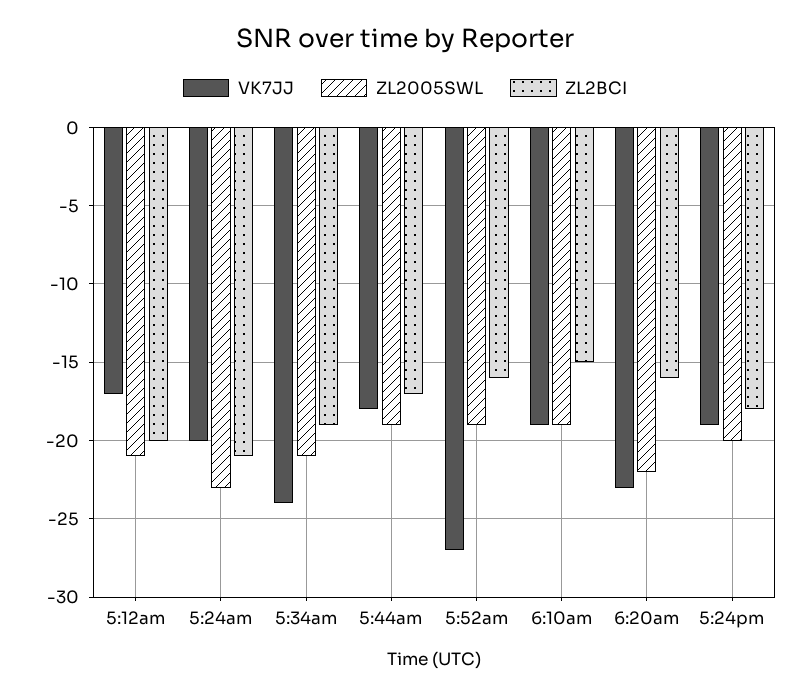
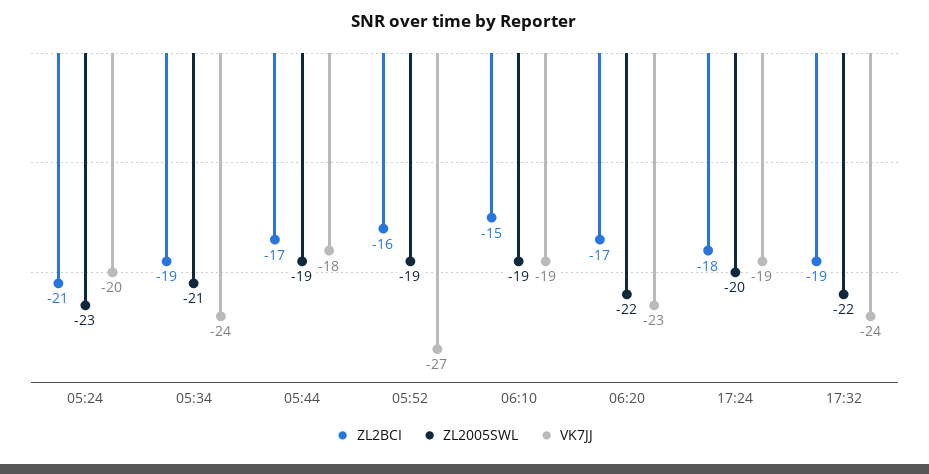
VK7JJ, 5:12am: -17 -> none
ZL2005SWL, 5:12am: -21 -> none
ZL2BCI, 5:12am: -20 -> none
ZL2BCI, 6:20am: -16 -> -17
ZL2BCI, 17:32: none -> -19
ZL2005SWL, 17:32: none -> -22
VK7JJ, 17:32: none -> -24

